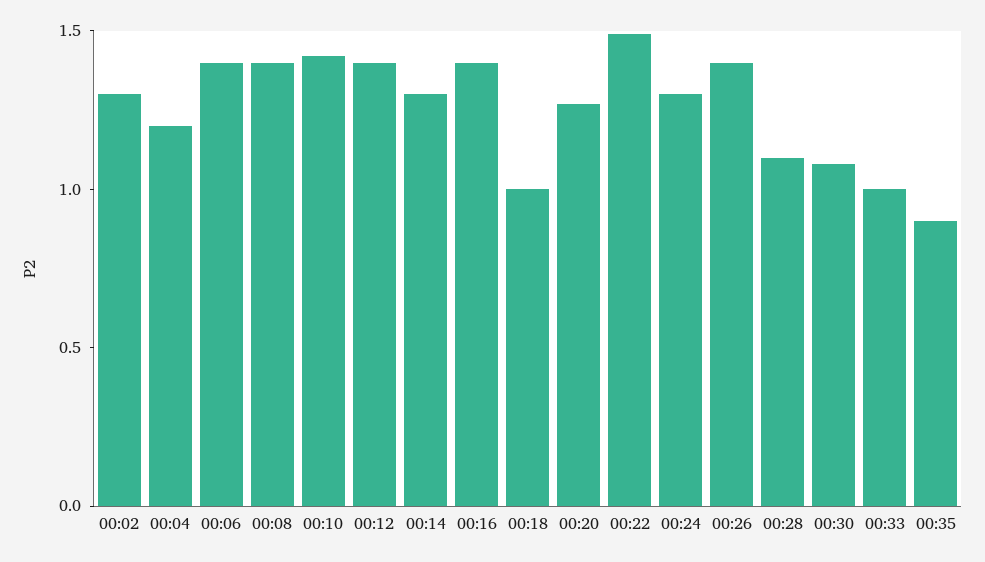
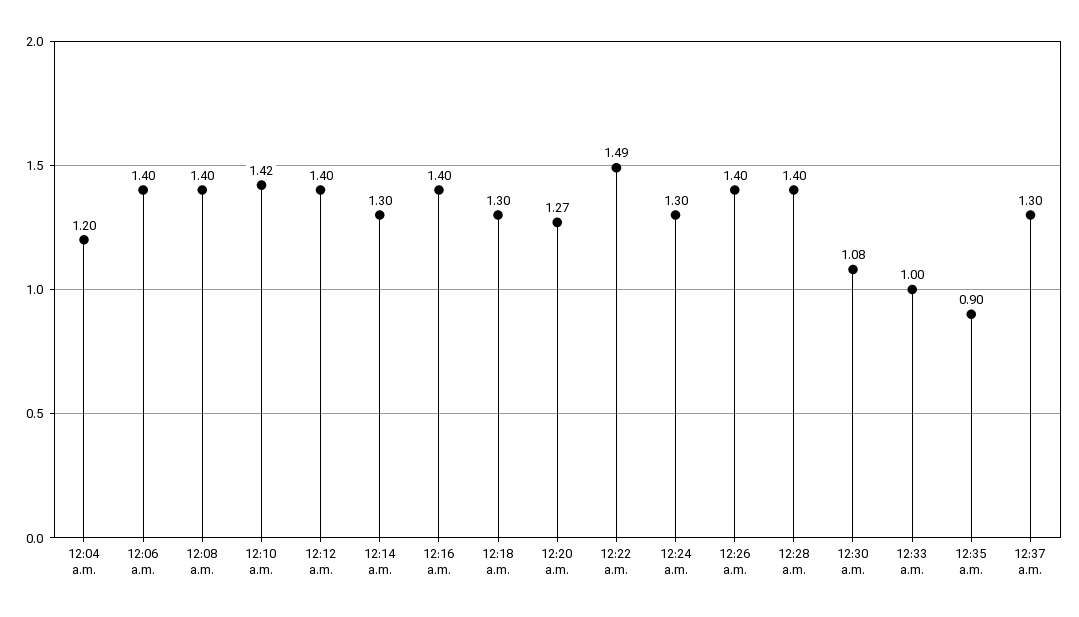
00:02: 1.3 -> none
00:18: 1 -> 1.3
00:28: 1.1 -> 1.4
12:37 a.m.: none -> 1.3

